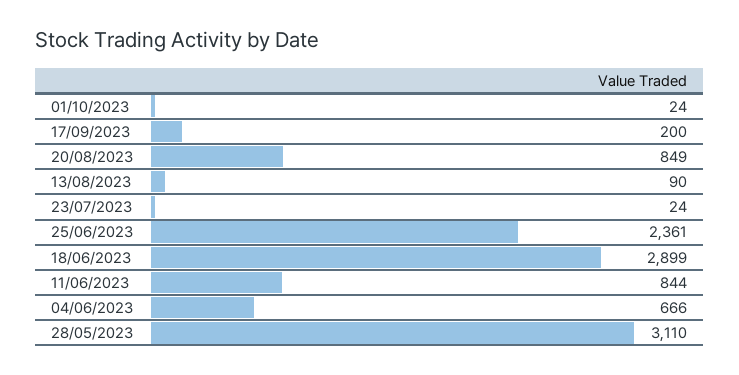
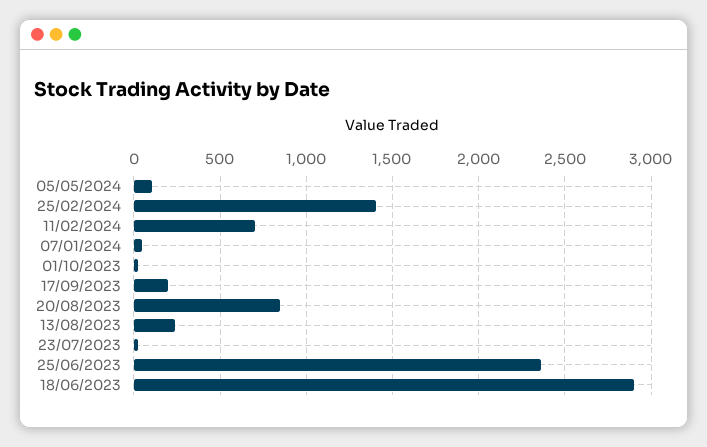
13/08/2023: 90 -> 250
11/06/2023: 844 -> none
04/06/2023: 666 -> none
28/05/2023: 3110 -> none
05/05/2024: none -> 100
25/02/2024: none -> 1400
11/02/2024: none -> 700
07/01/2024: none -> 50

